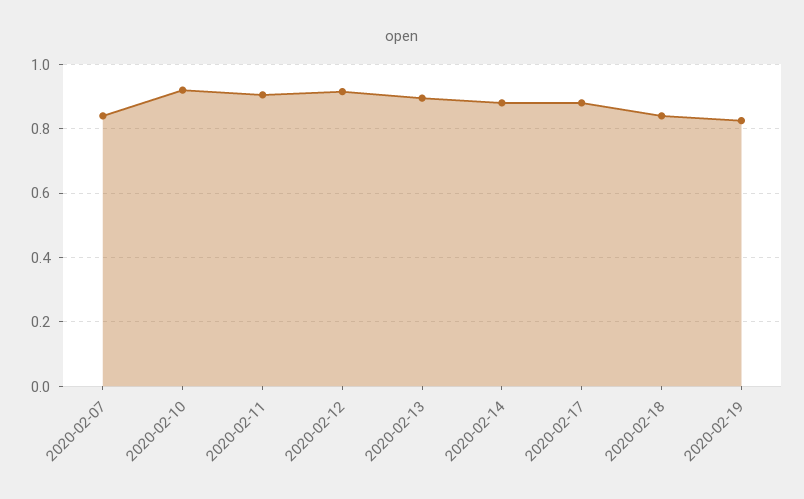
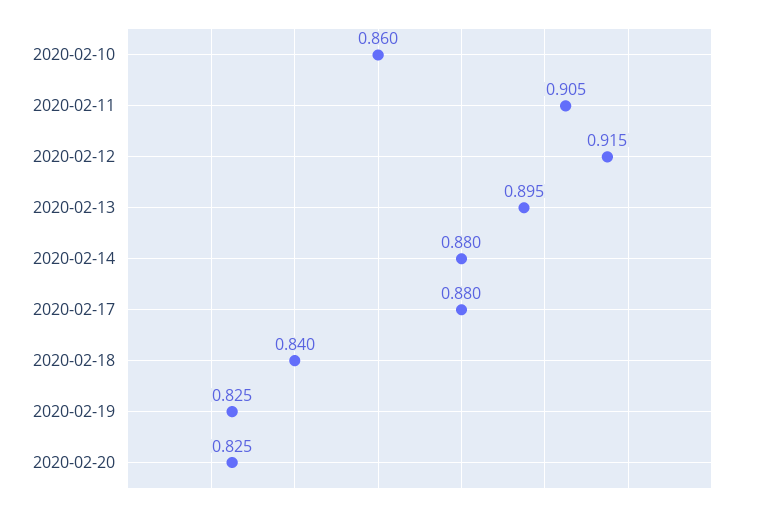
2020-02-07: 0.84 -> none
2020-02-10: 0.92 -> 0.86
2020-02-20: none -> 0.825

